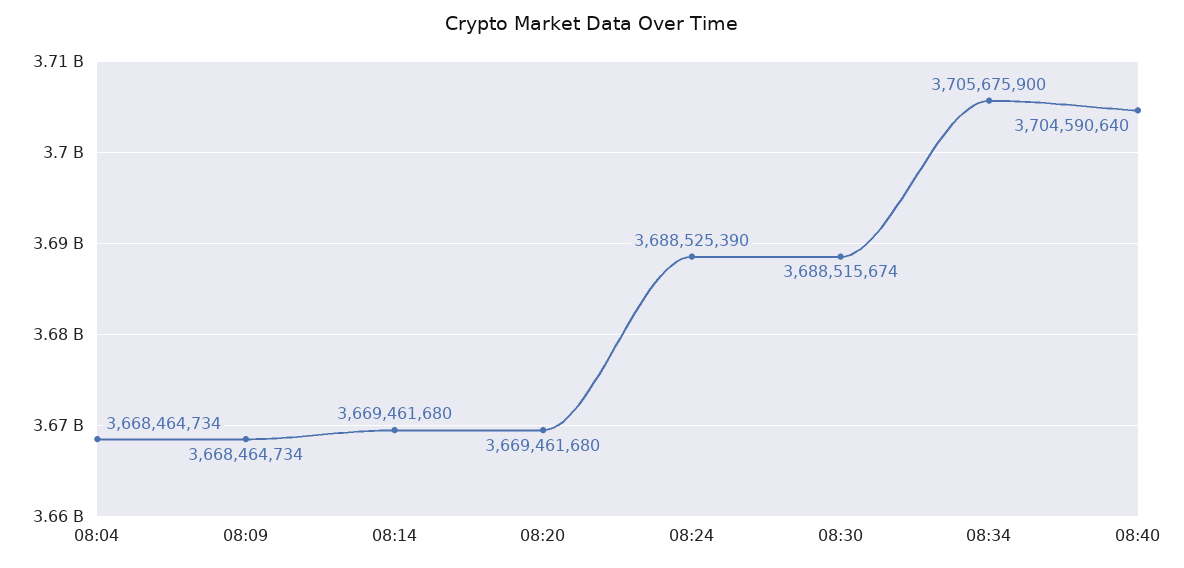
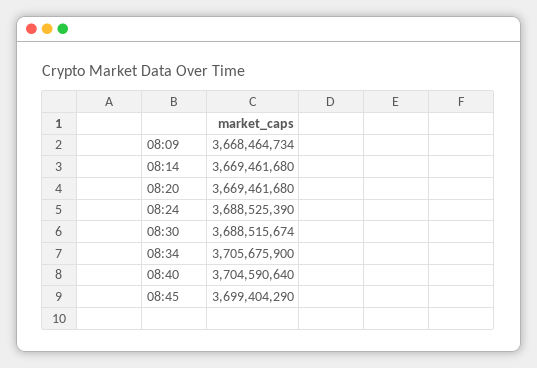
08:04: 3668464734 -> none
08:45: none -> 3699404290

